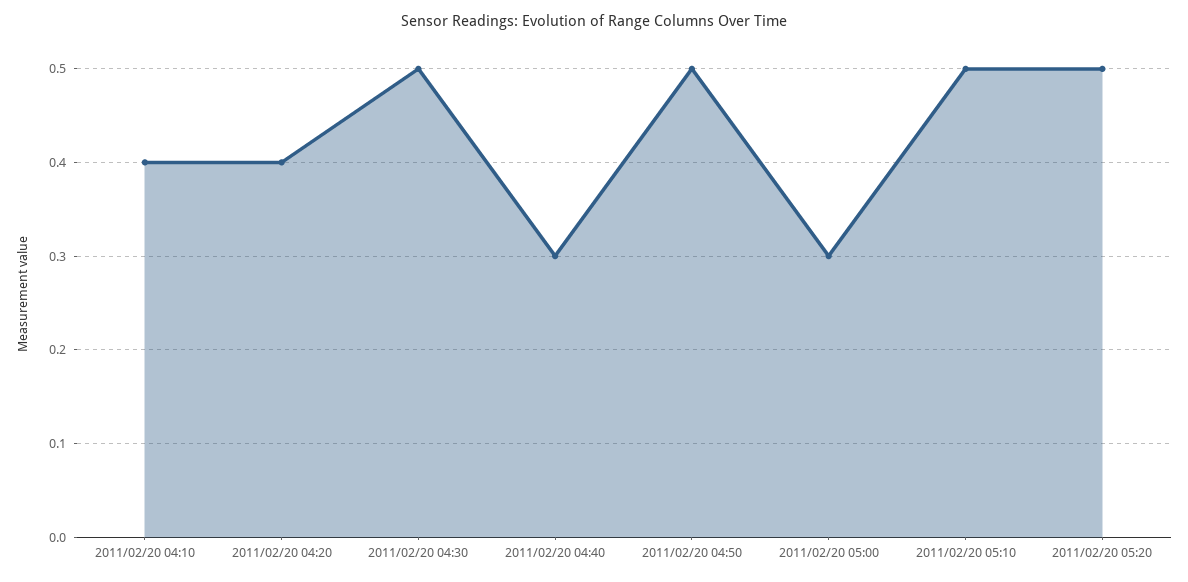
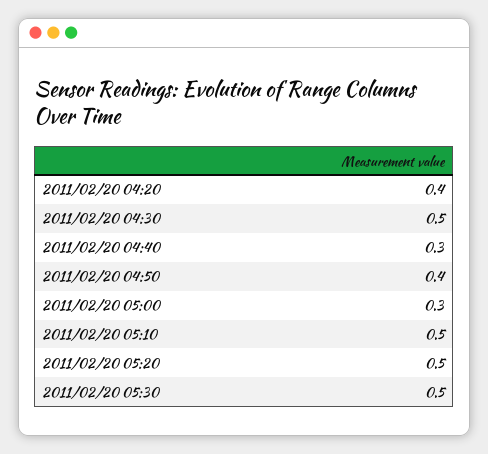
2011/02/20 04:10: 0.4 -> none
2011/02/20 04:50: 0.5 -> 0.4
2011/02/20 05:30: none -> 0.5

